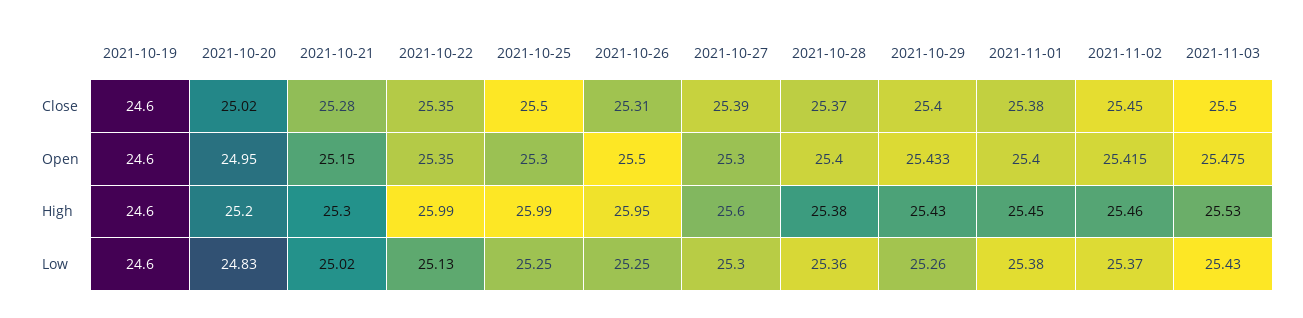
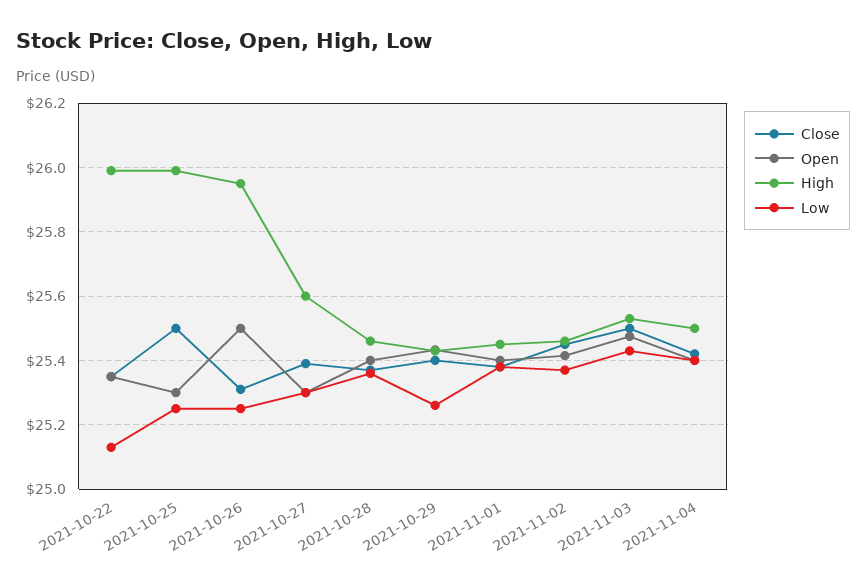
Close, 2021-10-19: 24.6 -> none
Close, 2021-10-20: 25.02 -> none
Close, 2021-10-21: 25.28 -> none
Open, 2021-10-19: 24.6 -> none
Open, 2021-10-20: 24.95 -> none
Open, 2021-10-21: 25.15 -> none
High, 2021-10-19: 24.6 -> none
High, 2021-10-20: 25.2 -> none
High, 2021-10-21: 25.3 -> none
High, 2021-10-28: 25.38 -> 25.46
Low, 2021-10-19: 24.6 -> none
Low, 2021-10-20: 24.83 -> none
Low, 2021-10-21: 25.02 -> none
Close, 2021-11-04: none -> 25.42
Open, 2021-11-04: none -> 25.4
High, 2021-11-04: none -> 25.5
Low, 2021-11-04: none -> 25.4

